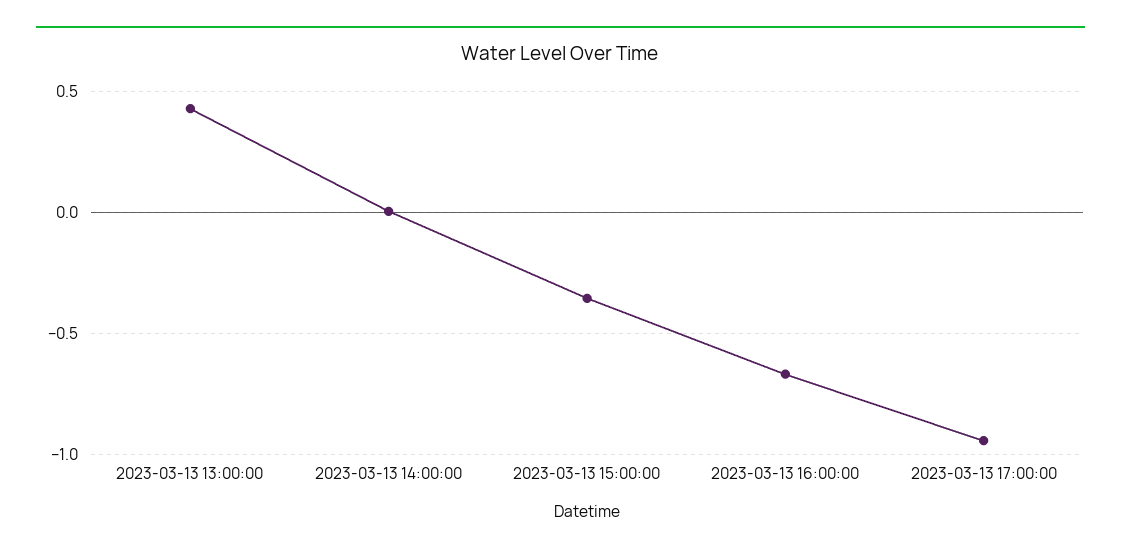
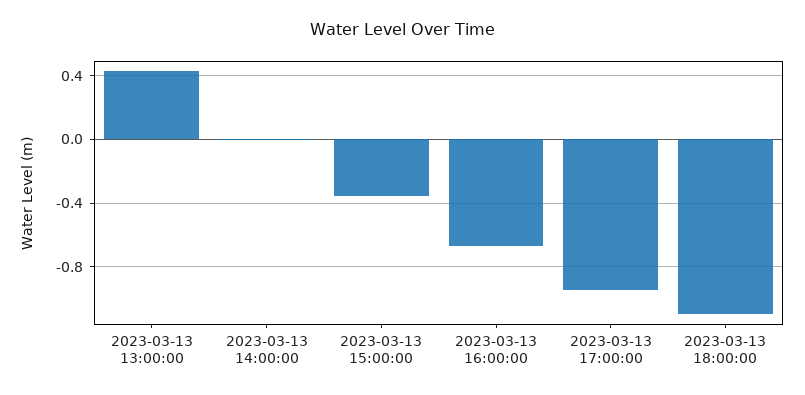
2023-03-13 18:00:00: none -> -1.1

